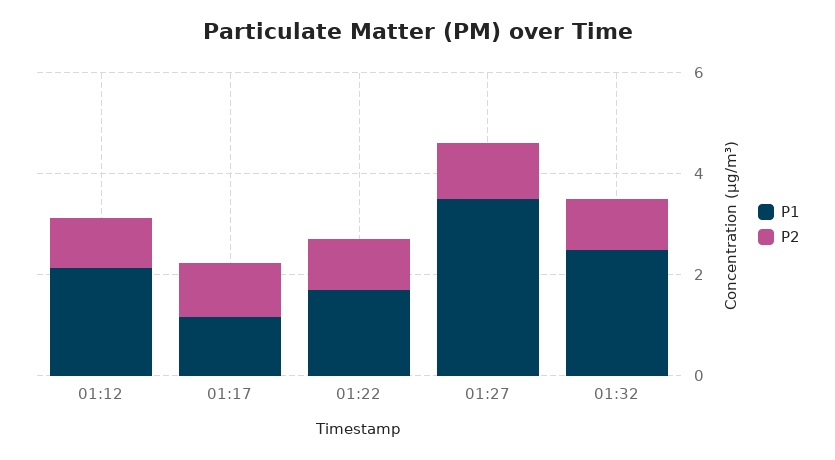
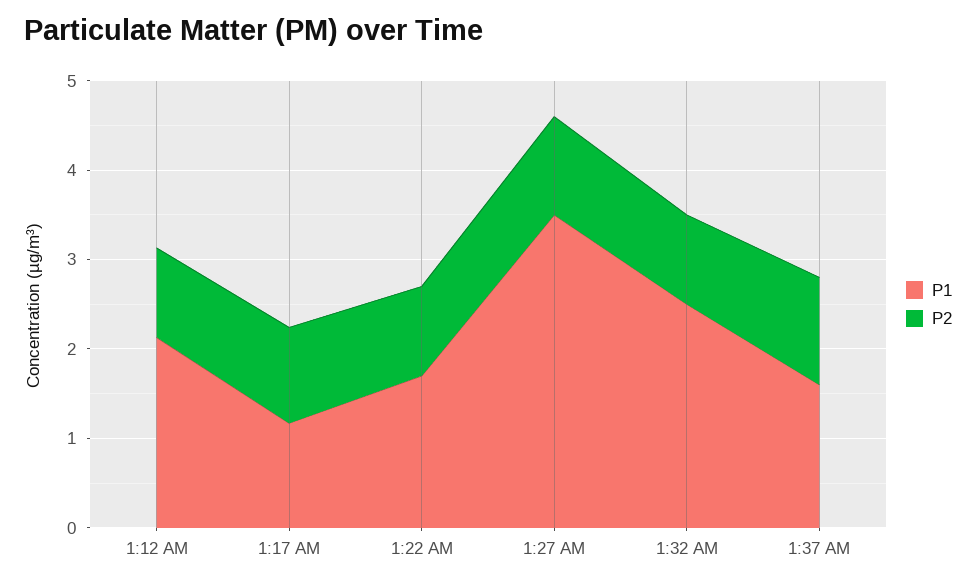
P1, 1:37 AM: none -> 1.6
P2, 1:37 AM: none -> 1.2

